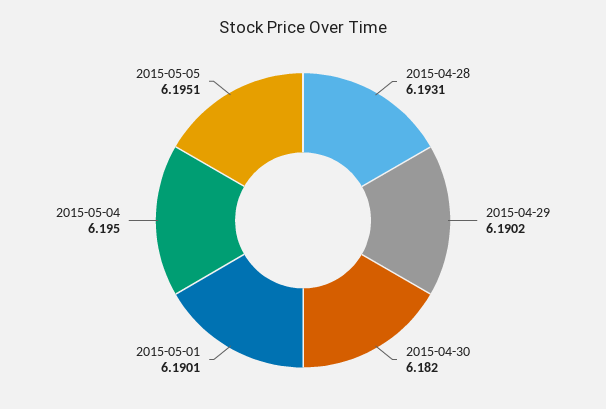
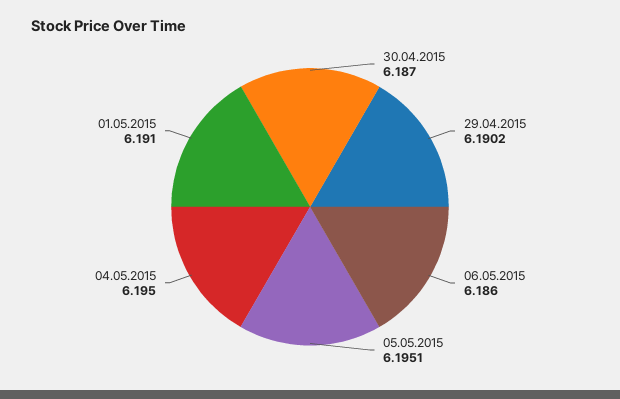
2015-04-28: 6.1931 -> none
2015-04-30: 6.182 -> 6.187
2015-05-01: 6.1901 -> 6.191
06.05.2015: none -> 6.186

